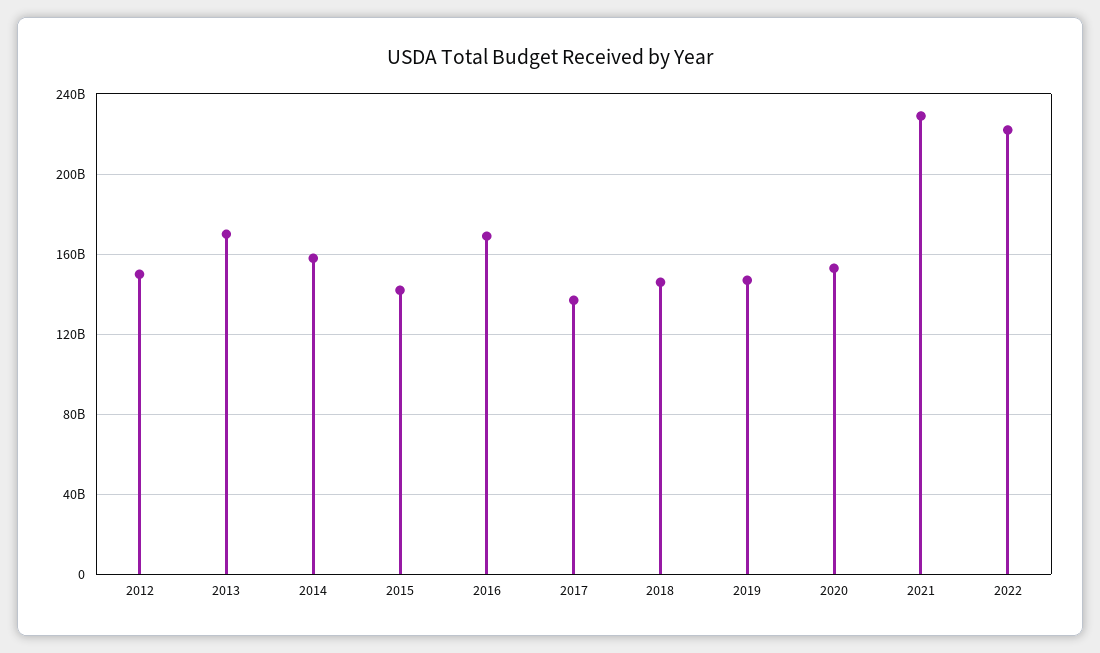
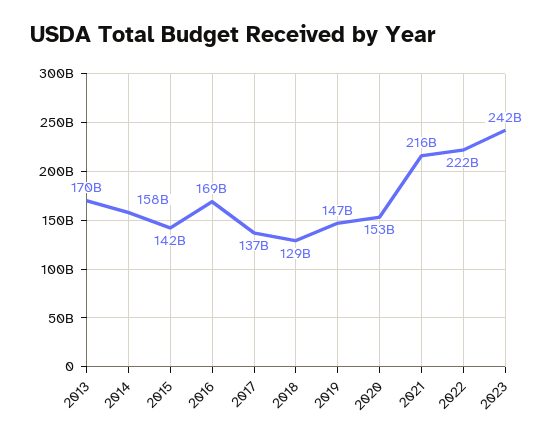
2012: 150000000000 -> none
2018: 145000000000 -> 129000000000
2021: 230000000000 -> 216000000000
2023: none -> 242000000000

